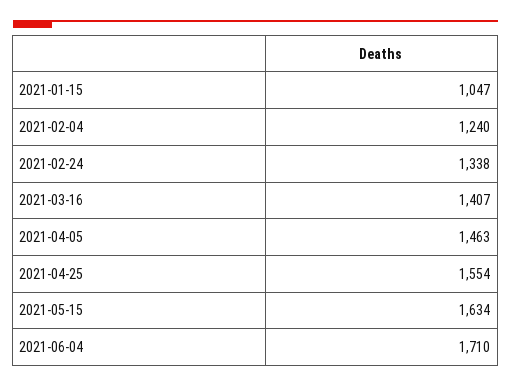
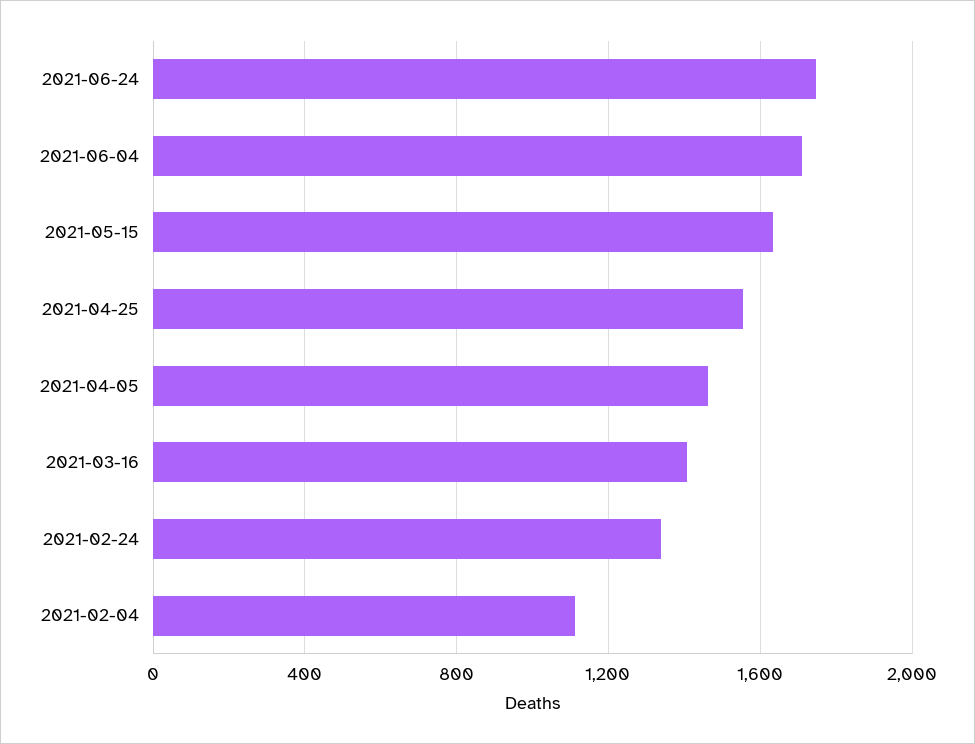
2021-01-15: 1047 -> none
2021-02-04: 1240 -> 1100
2021-06-24: none -> 1750

